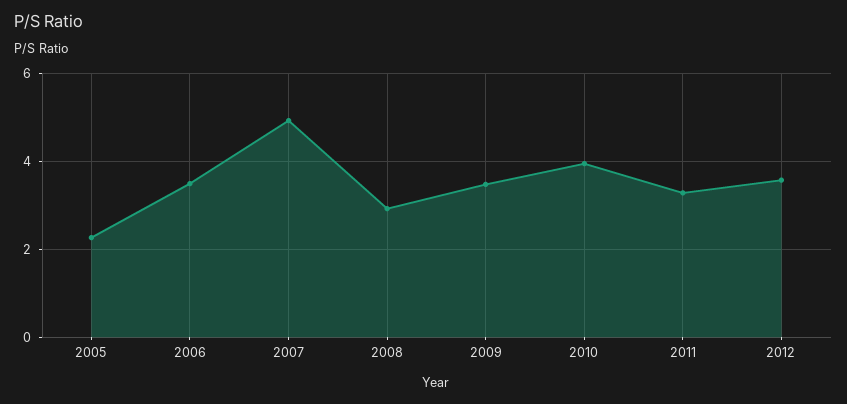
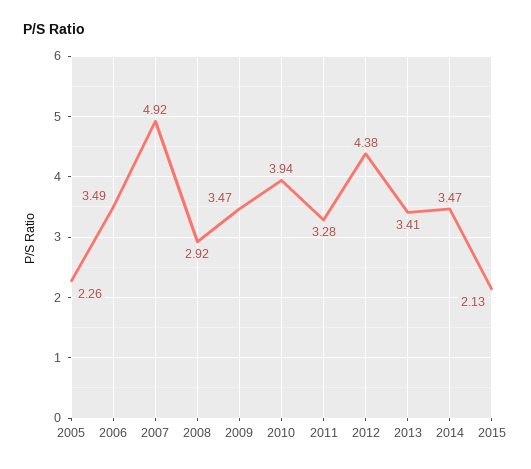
2012: 3.6 -> 4.38
2013: none -> 3.41
2014: none -> 3.47
2015: none -> 2.13

